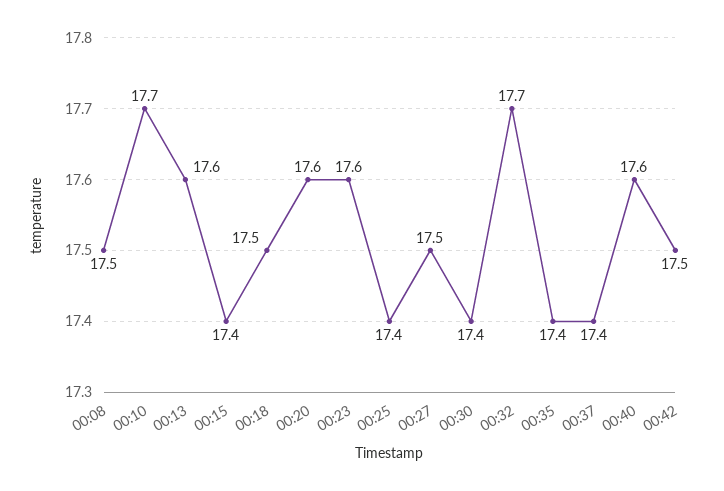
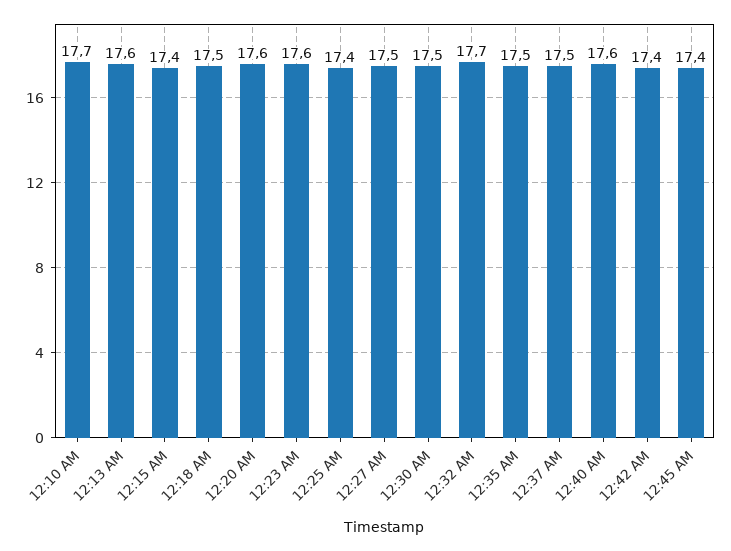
00:08: 17.5 -> none
00:30: 17.4 -> 17.5
00:35: 17.4 -> 17.5
00:37: 17.4 -> 17.5
00:42: 17.5 -> 17.4
12:45 AM: none -> 17.4

